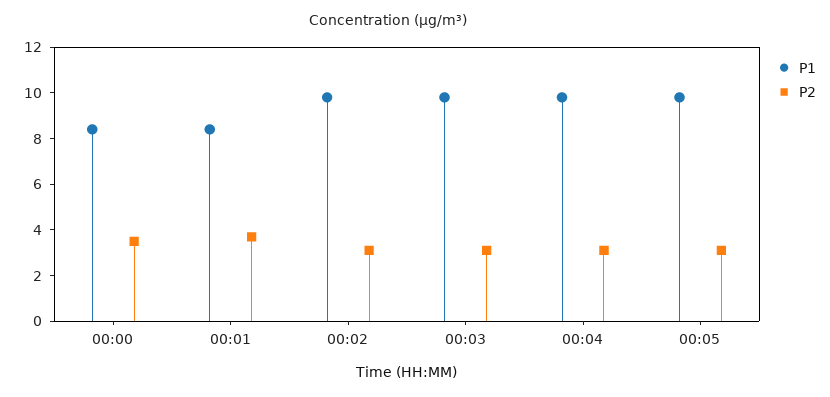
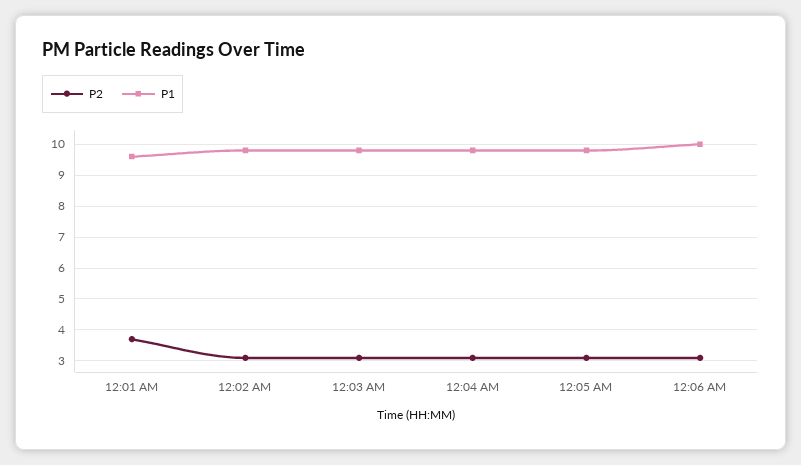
P1, 00:00: 8.5 -> none
P2, 00:00: 3.5 -> none
P1, 00:01: 8.5 -> 9.5
P2, 12:06 AM: none -> 3
P1, 12:06 AM: none -> 10

